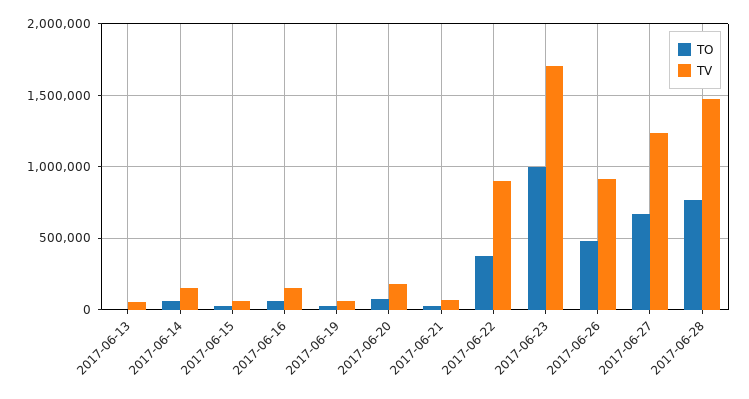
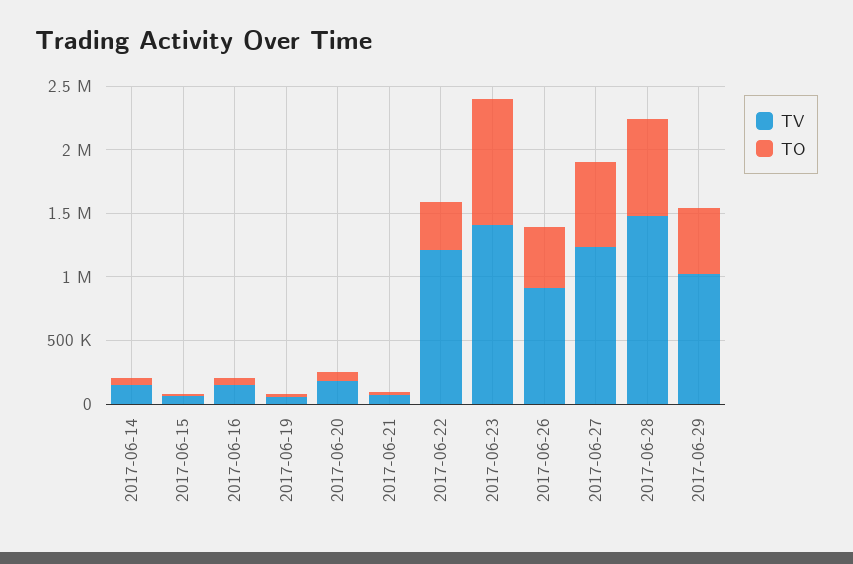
TO, 2017-06-13: 0 -> none
TV, 2017-06-13: 50000 -> none
TV, 2017-06-22: 900000 -> 1200000
TV, 2017-06-23: 1700000 -> 1400000
TV, 2017-06-29: none -> 1000000
TO, 2017-06-29: none -> 500000

